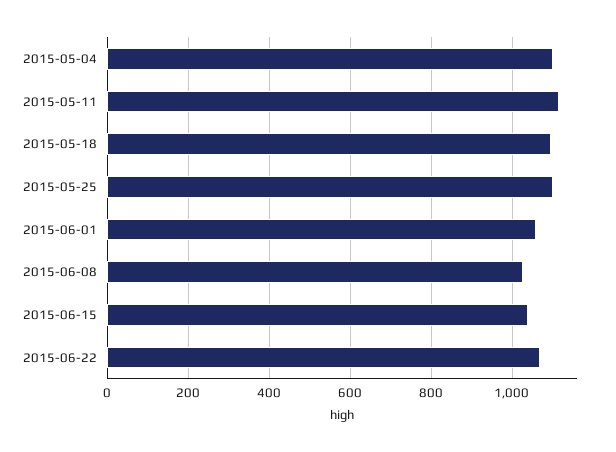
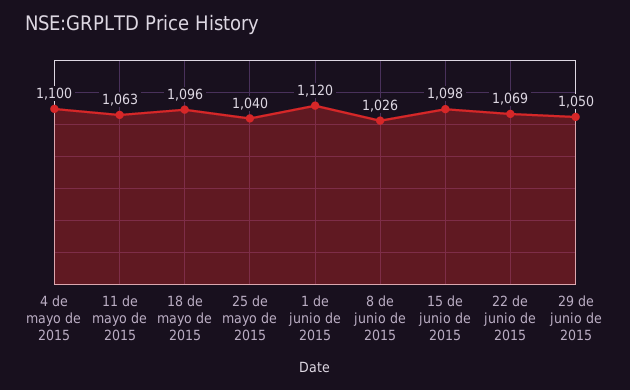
2015-05-11: 1120 -> 1063
2015-05-25: 1100 -> 1040
2015-06-01: 1060 -> 1120
2015-06-15: 1040 -> 1098
29 de junio de 2015: none -> 1050

